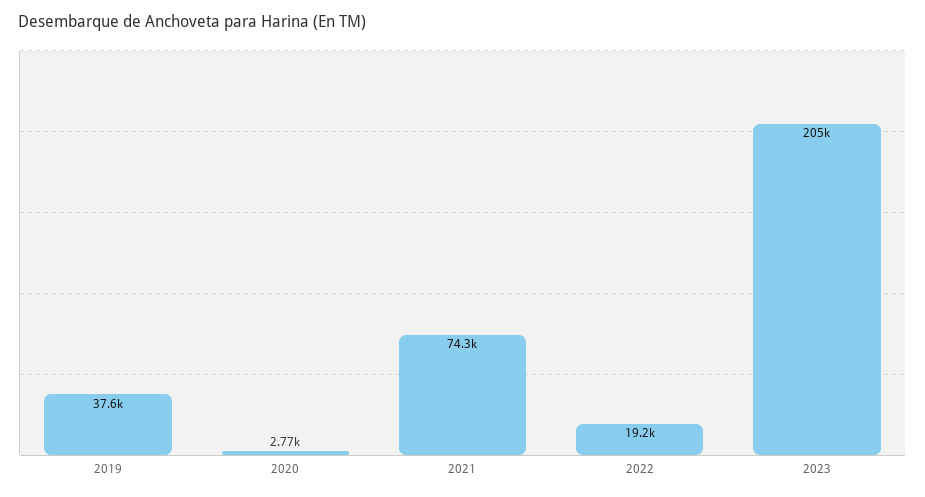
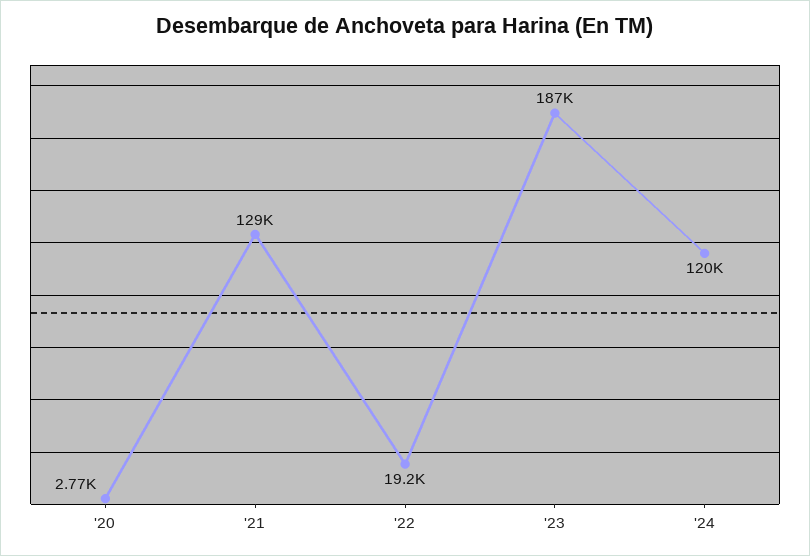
2019: 37600 -> none
2021: 74300 -> 129000
2023: 205000 -> 187000
'24: none -> 120000

